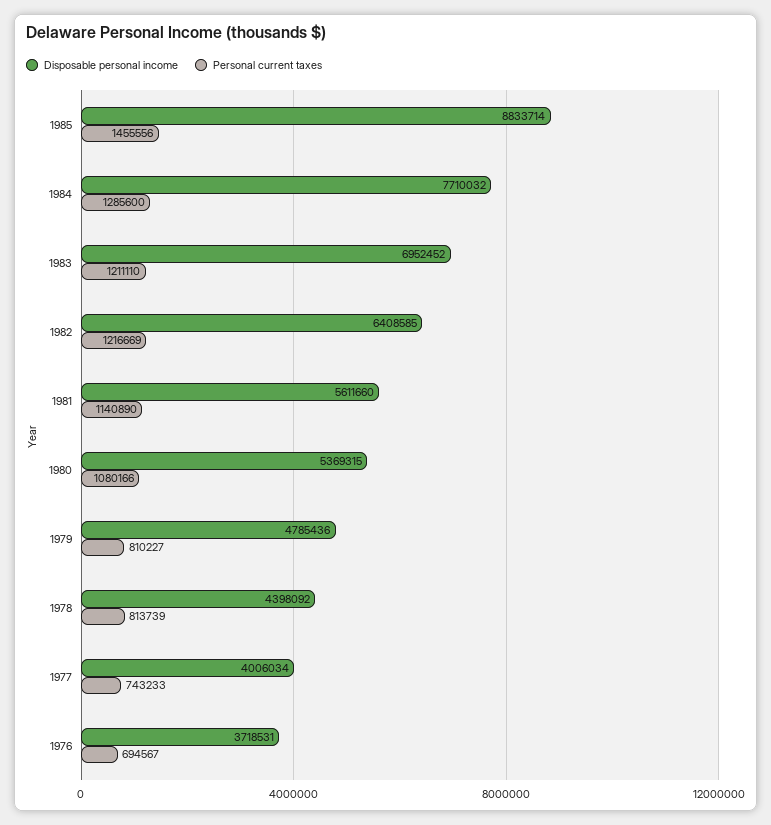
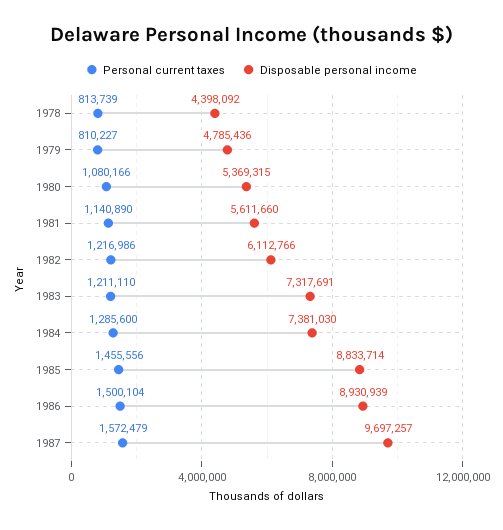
Disposable personal income, 1984: 7710032 -> 7381030
Disposable personal income, 1983: 6952452 -> 7317691
Disposable personal income, 1982: 6408585 -> 6112766
Personal current taxes, 1982: 1216669 -> 1216986
Disposable personal income, 1977: 4006034 -> none
Personal current taxes, 1977: 743233 -> none
Disposable personal income, 1976: 3718531 -> none
Personal current taxes, 1976: 694567 -> none
Personal current taxes, 1986: none -> 1500104
Disposable personal income, 1986: none -> 8930939
Personal current taxes, 1987: none -> 1572479
Disposable personal income, 1987: none -> 9697257

